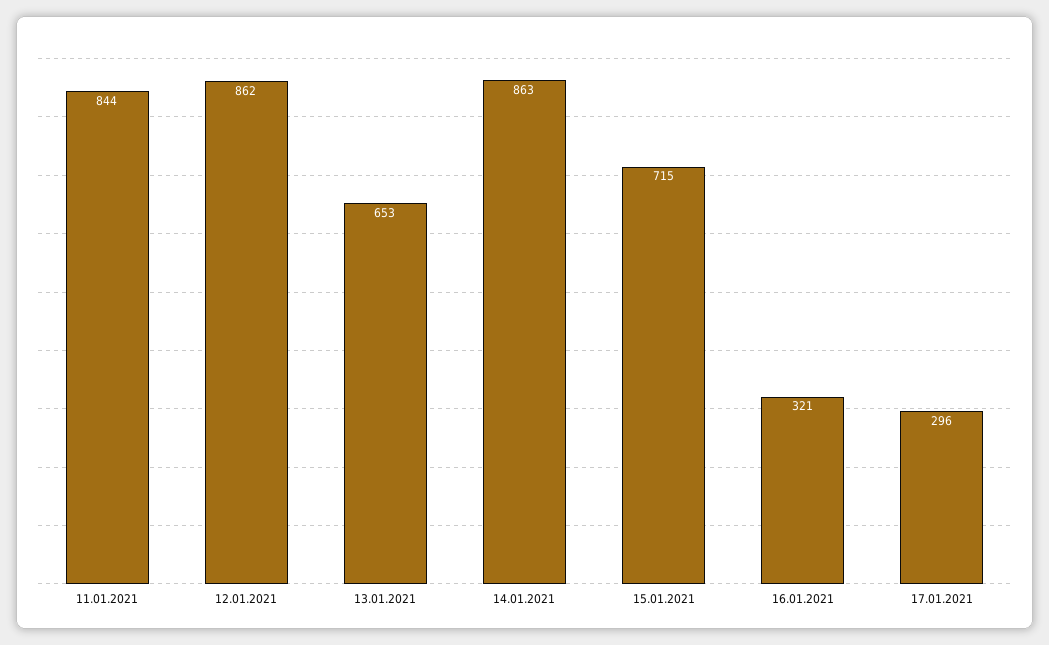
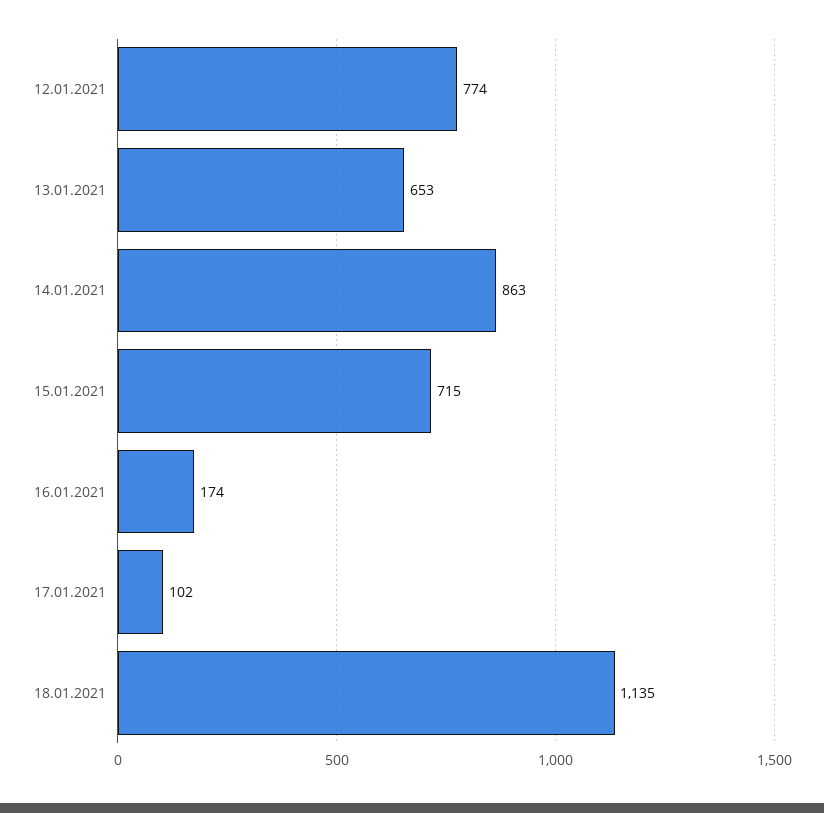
11.01.2021: 844 -> none
12.01.2021: 862 -> 774
16.01.2021: 321 -> 174
17.01.2021: 296 -> 102
18.01.2021: none -> 1135

